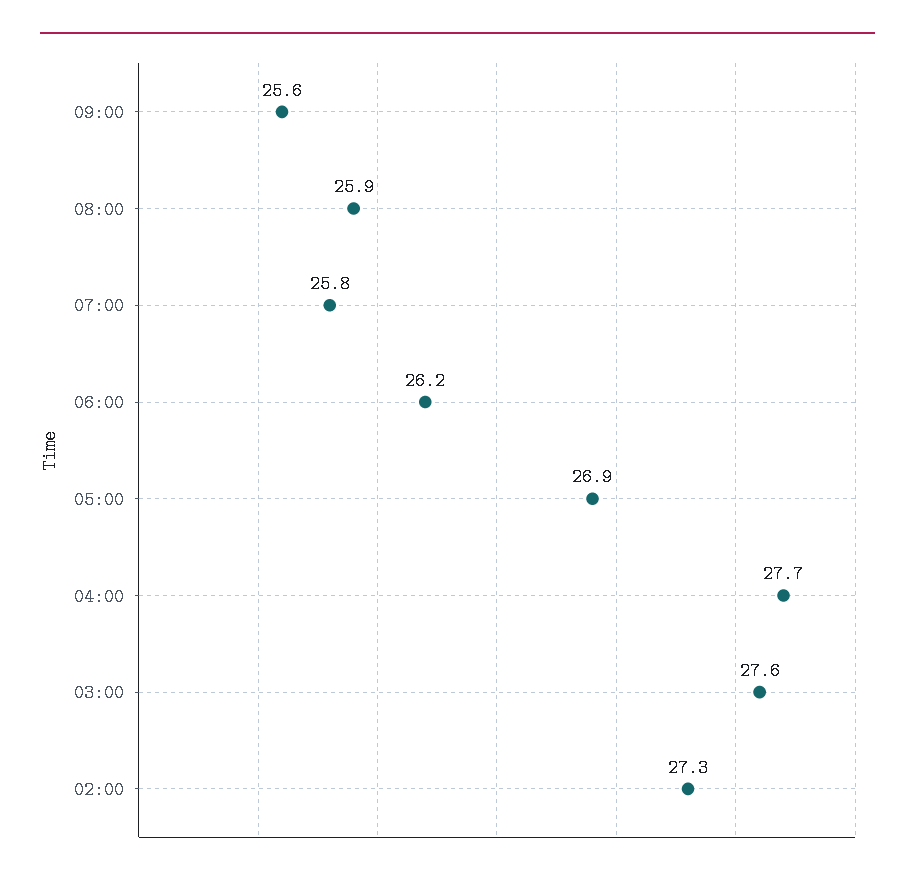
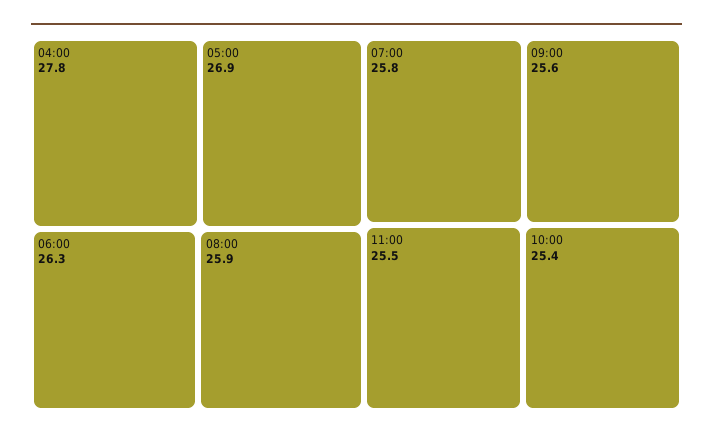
06:00: 26.2 -> 26.3
04:00: 27.7 -> 27.8
03:00: 27.6 -> none
02:00: 27.3 -> none
11:00: none -> 25.5
10:00: none -> 25.4

